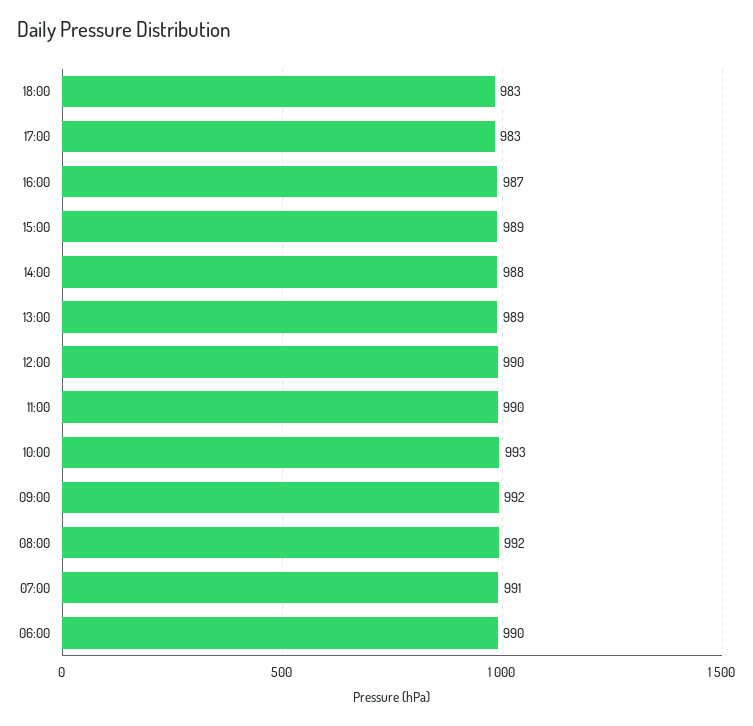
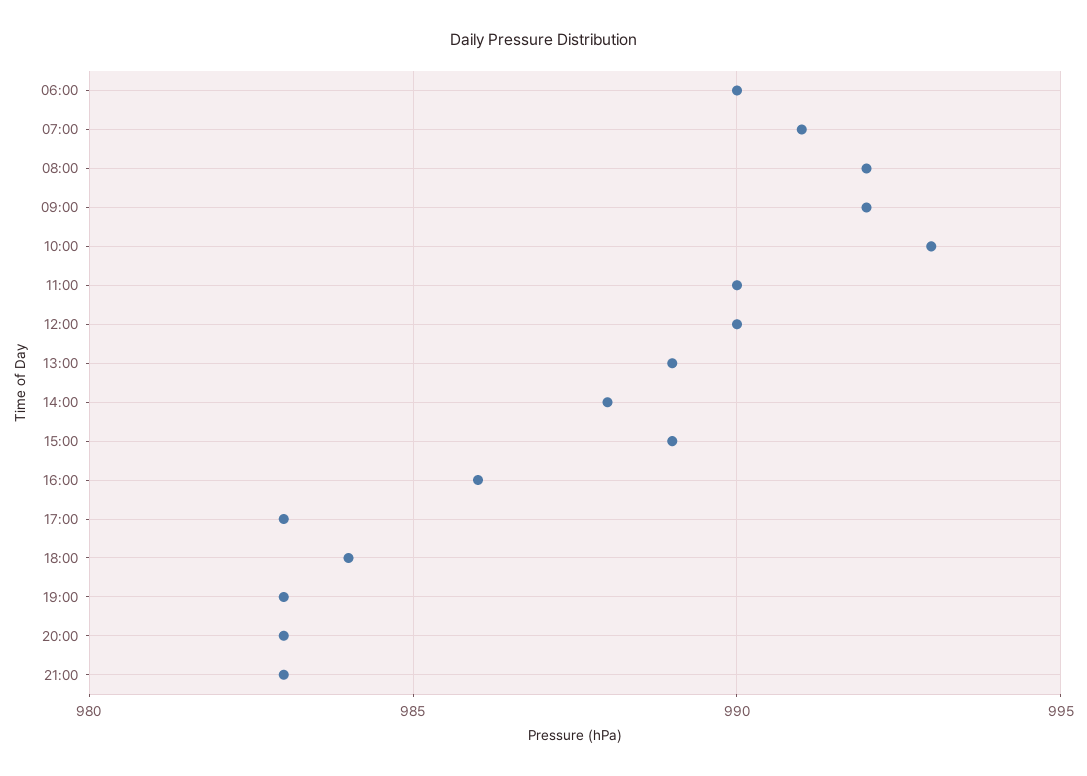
18:00: 983 -> 984
16:00: 987 -> 986
19:00: none -> 983
20:00: none -> 983
21:00: none -> 983

